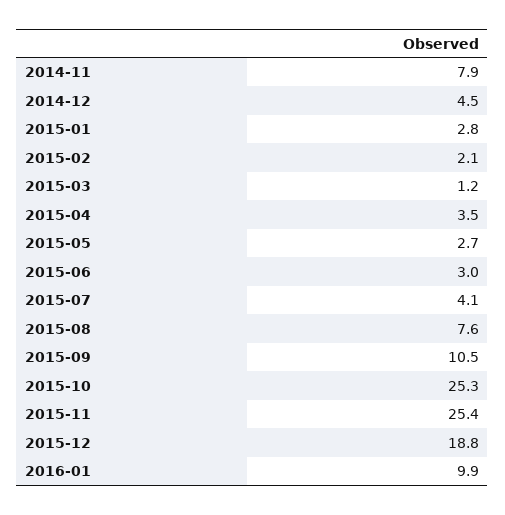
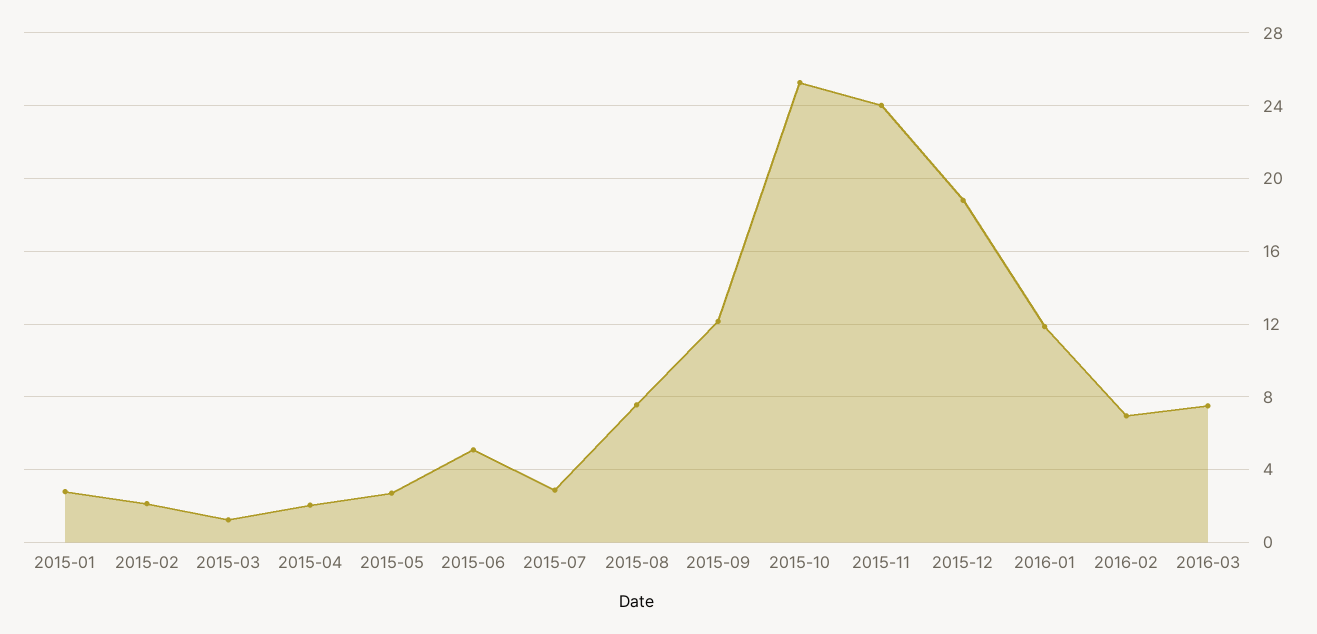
2014-11: 7.9 -> none
2014-12: 4.5 -> none
2015-04: 3.5 -> 2
2015-06: 3 -> 5
2015-07: 4.1 -> 3
2015-09: 10.5 -> 12
2015-11: 25.4 -> 24
2016-01: 9.9 -> 12
2016-02: none -> 7
2016-03: none -> 7.5

